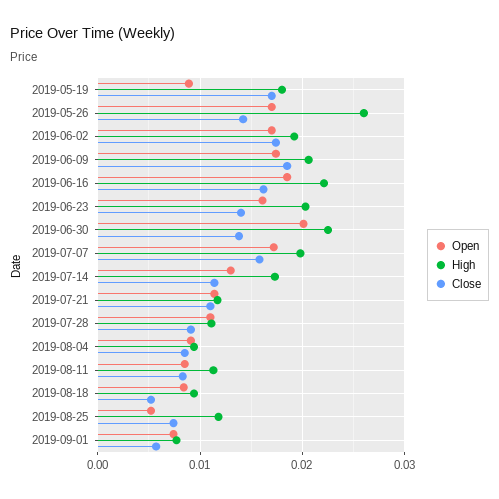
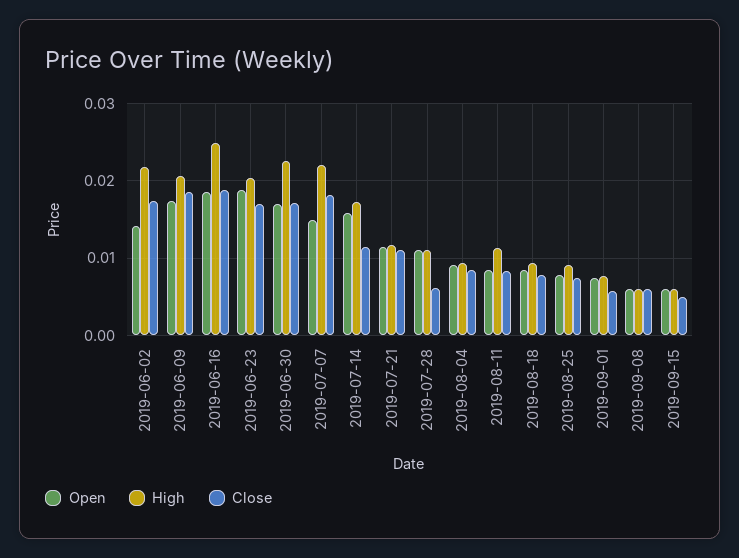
Open, 2019-05-19: 0.009 -> none
High, 2019-05-19: 0.018 -> none
Close, 2019-05-19: 0.017 -> none
Open, 2019-05-26: 0.017 -> none
High, 2019-05-26: 0.026 -> none
Close, 2019-05-26: 0.014 -> none
Open, 2019-06-02: 0.017 -> 0.014
High, 2019-06-02: 0.019 -> 0.022
High, 2019-06-16: 0.022 -> 0.025
Close, 2019-06-16: 0.016 -> 0.019
Open, 2019-06-23: 0.016 -> 0.019
Close, 2019-06-23: 0.014 -> 0.017
Open, 2019-06-30: 0.02 -> 0.017
Close, 2019-06-30: 0.014 -> 0.017
Open, 2019-07-07: 0.017 -> 0.015
High, 2019-07-07: 0.02 -> 0.022
Close, 2019-07-07: 0.016 -> 0.018
Open, 2019-07-14: 0.013 -> 0.016
Close, 2019-07-28: 0.009 -> 0.006
Close, 2019-08-18: 0.005 -> 0.008
Open, 2019-08-25: 0.005 -> 0.008
High, 2019-08-25: 0.012 -> 0.009
Open, 2019-09-08: none -> 0.006
High, 2019-09-08: none -> 0.006
Close, 2019-09-08: none -> 0.006
Open, 2019-09-15: none -> 0.006
High, 2019-09-15: none -> 0.006
Close, 2019-09-15: none -> 0.005

